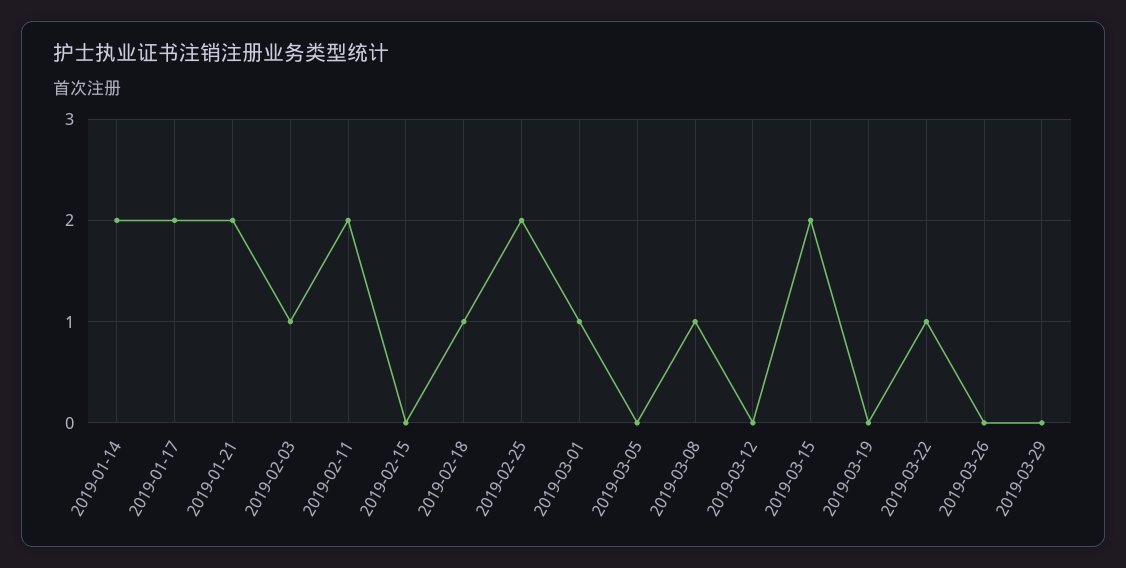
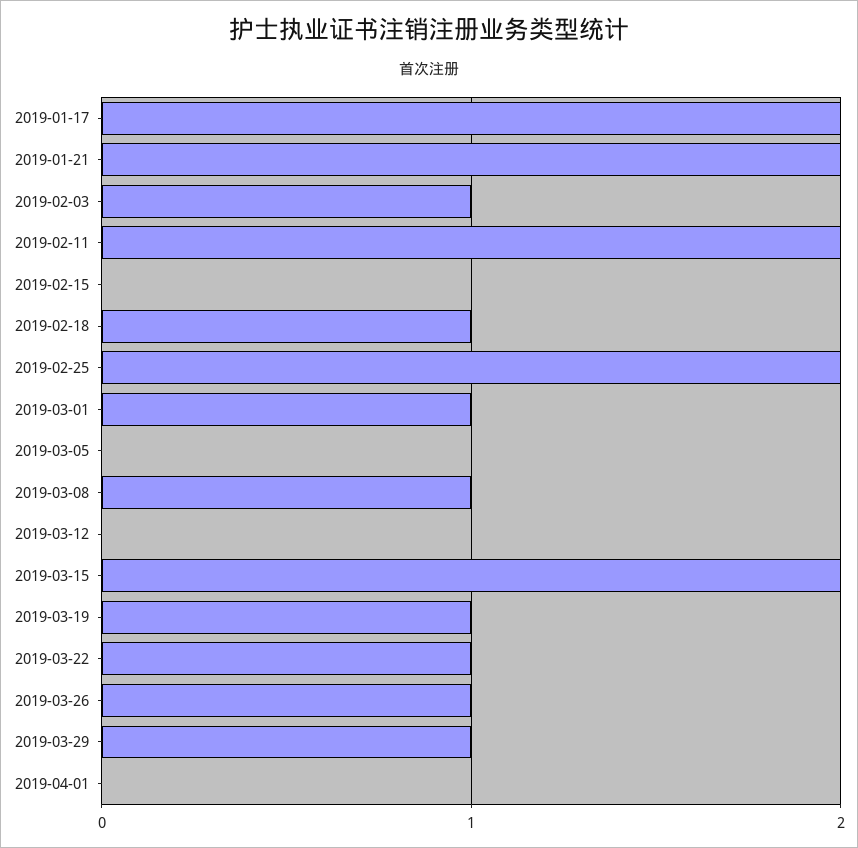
2019-01-14: 2 -> none
2019-03-19: 0 -> 1
2019-03-26: 0 -> 1
2019-03-29: 0 -> 1
2019-04-01: none -> 0

